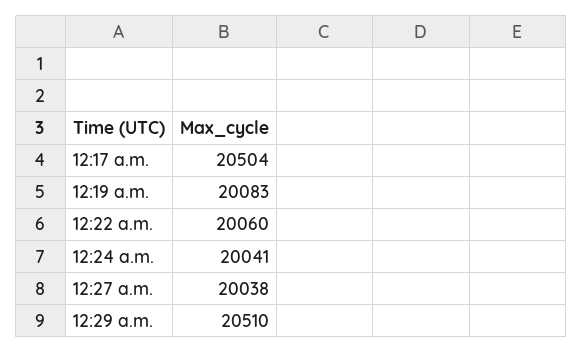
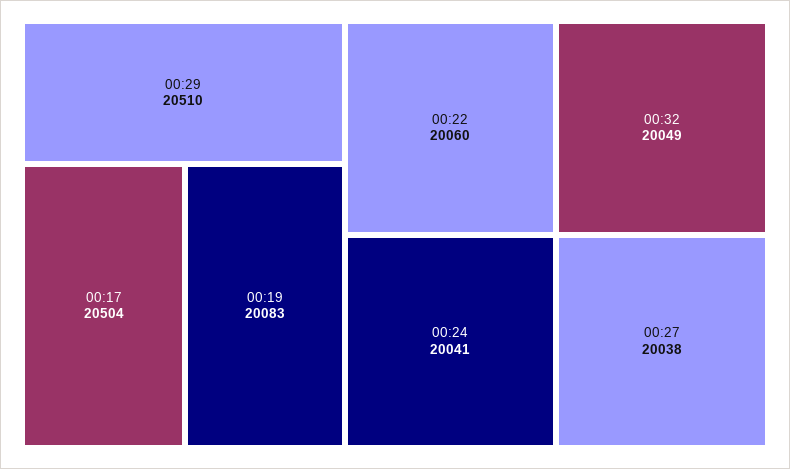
00:32: none -> 20049

